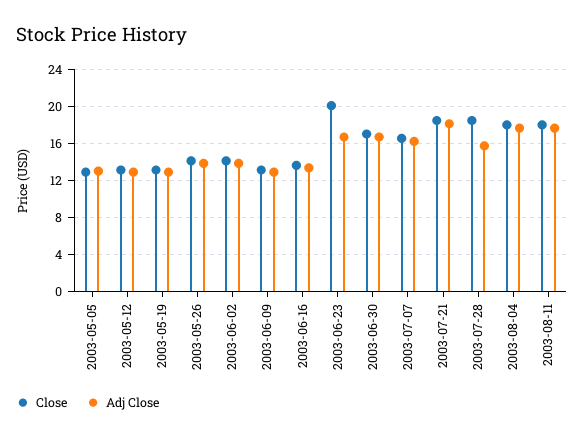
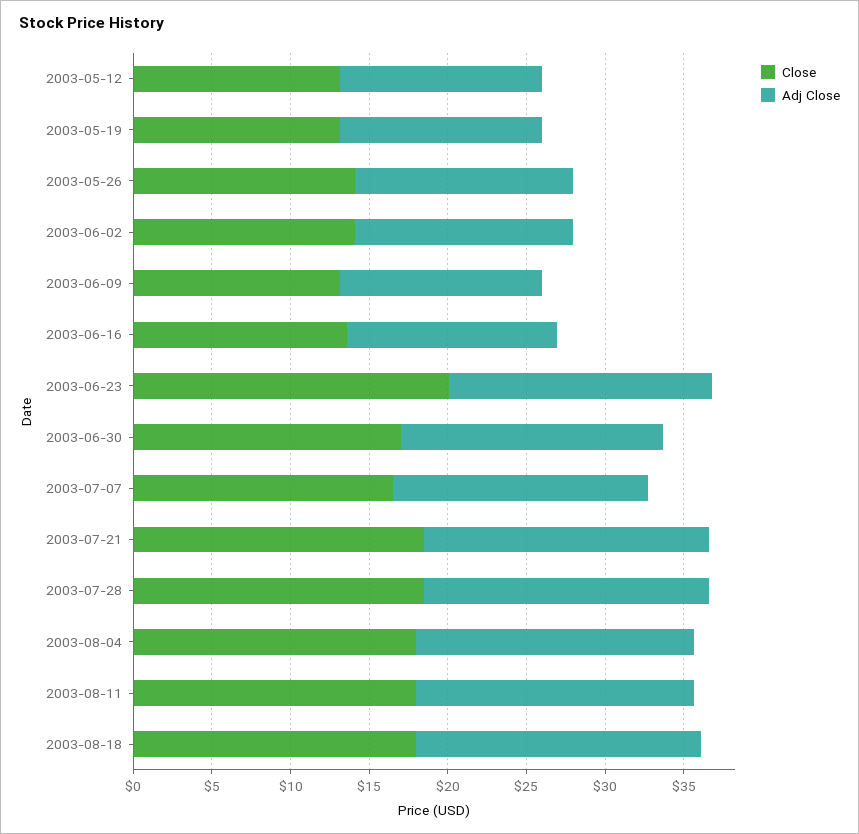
Close, 2003-05-05: 13 -> none
Adj Close, 2003-05-05: 13 -> none
Adj Close, 2003-07-28: 16 -> 18
Close, 2003-08-18: none -> 18
Adj Close, 2003-08-18: none -> 18

